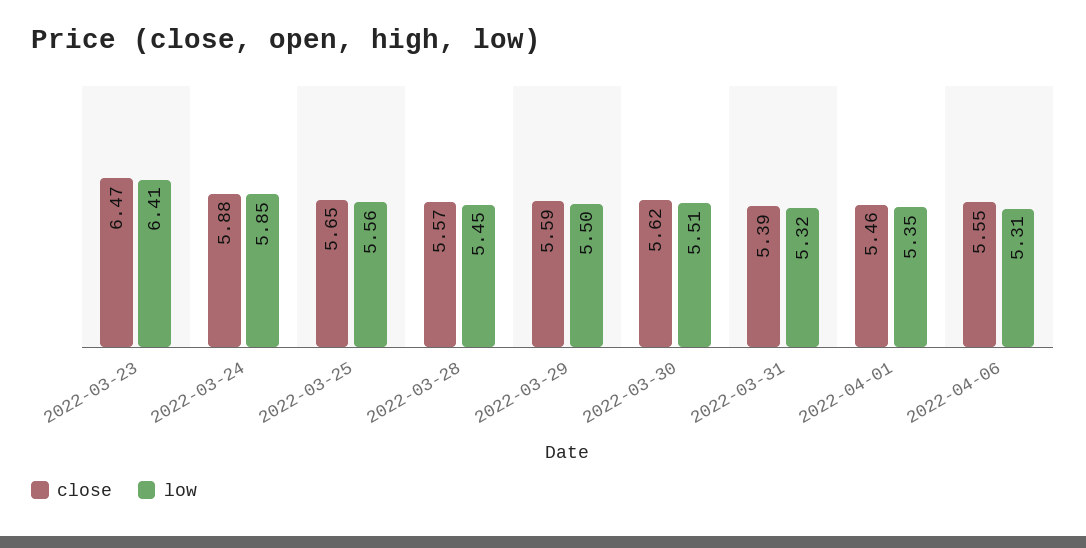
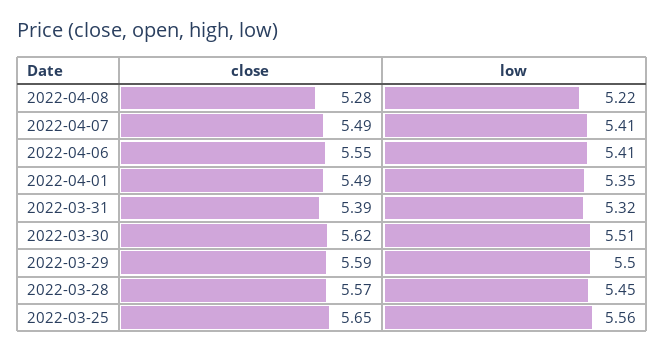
close, 2022-03-23: 6.47 -> none
low, 2022-03-23: 6.41 -> none
close, 2022-03-24: 5.88 -> none
low, 2022-03-24: 5.85 -> none
close, 2022-04-01: 5.46 -> 5.49
low, 2022-04-06: 5.31 -> 5.41
close, 2022-04-08: none -> 5.28
low, 2022-04-08: none -> 5.22
close, 2022-04-07: none -> 5.49
low, 2022-04-07: none -> 5.41

